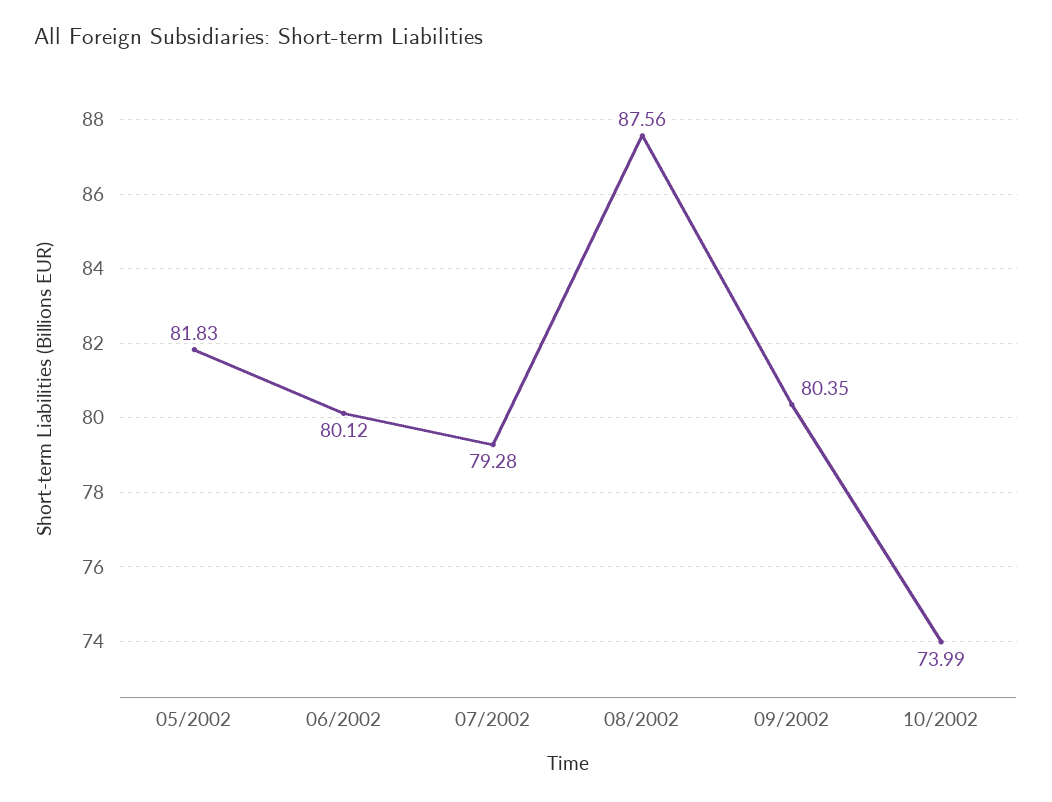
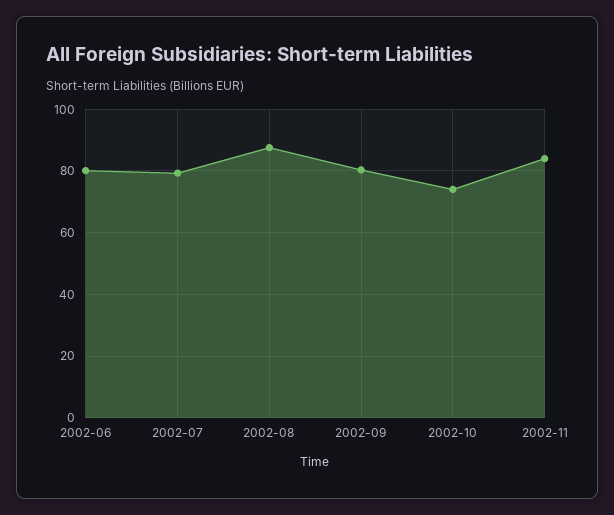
05/2002: 81.83 -> none
2002-11: none -> 84

